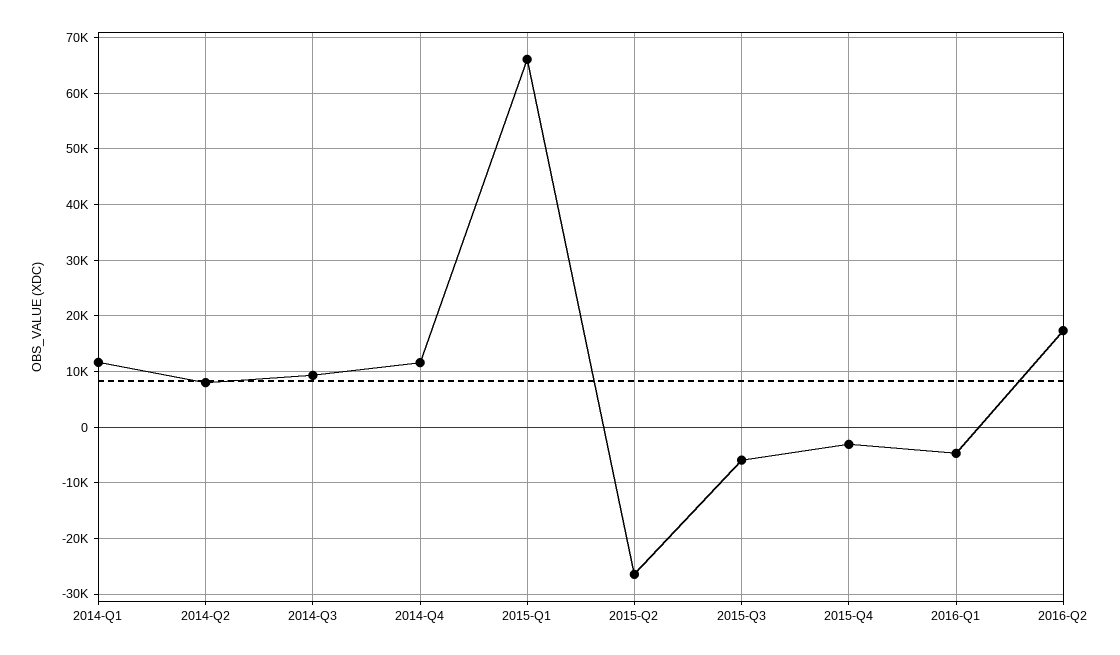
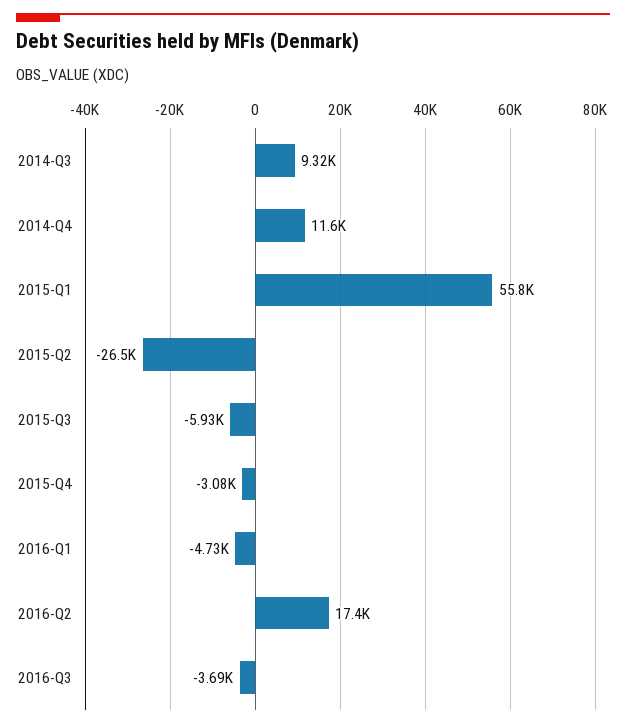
2014-Q1: 12000 -> none
2014-Q2: 8000 -> none
2015-Q1: 66000 -> 55800
2016-Q3: none -> -3690

